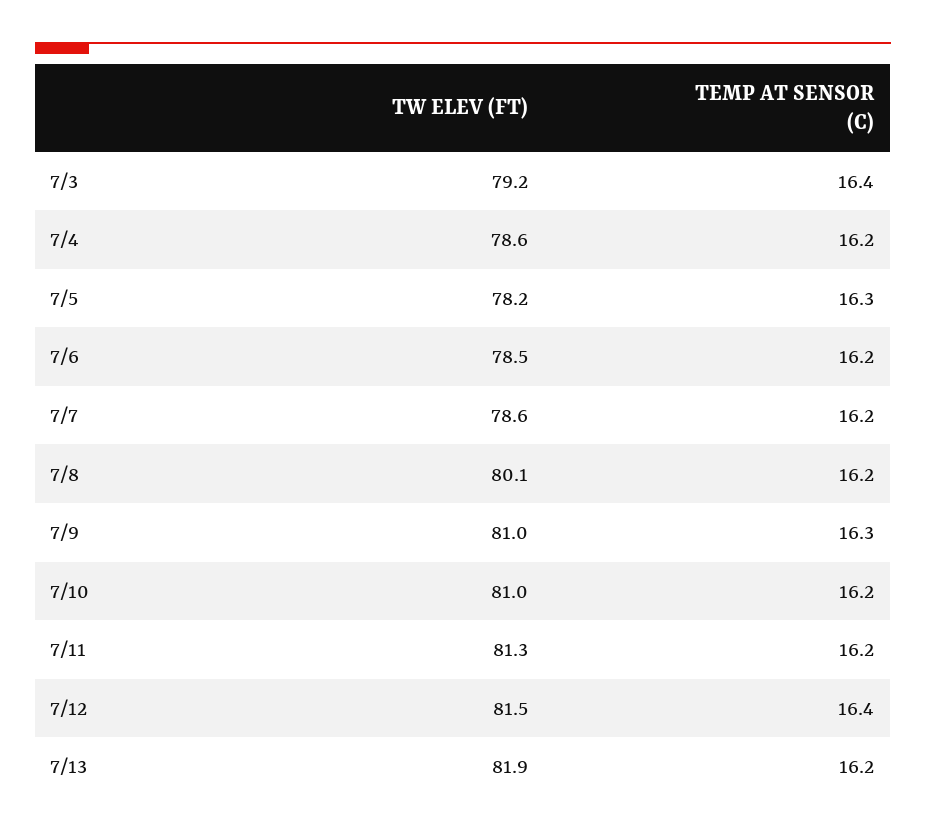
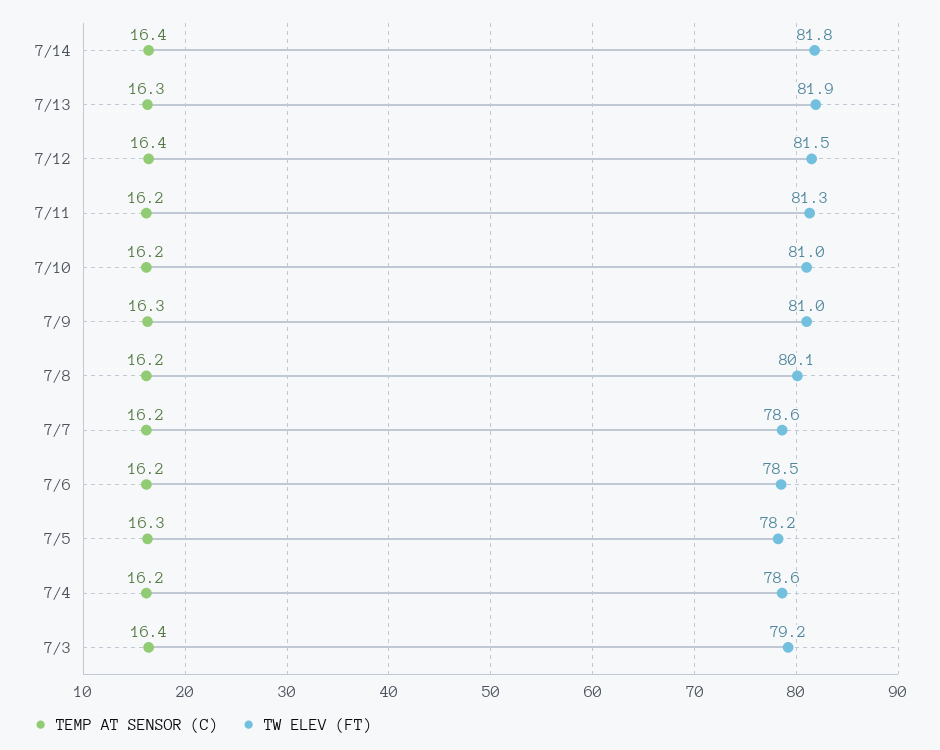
TEMP AT SENSOR (C), 7/13: 16.2 -> 16.3
TEMP AT SENSOR (C), 7/14: none -> 16.4
TW ELEV (FT), 7/14: none -> 81.8

